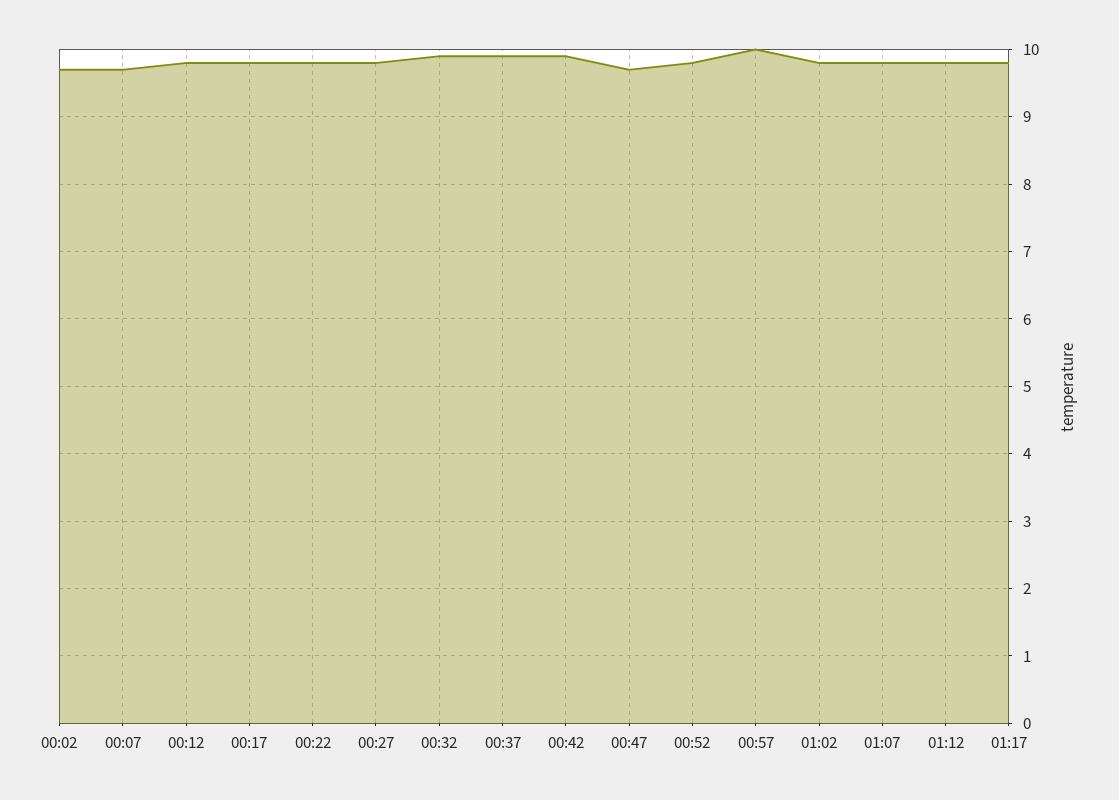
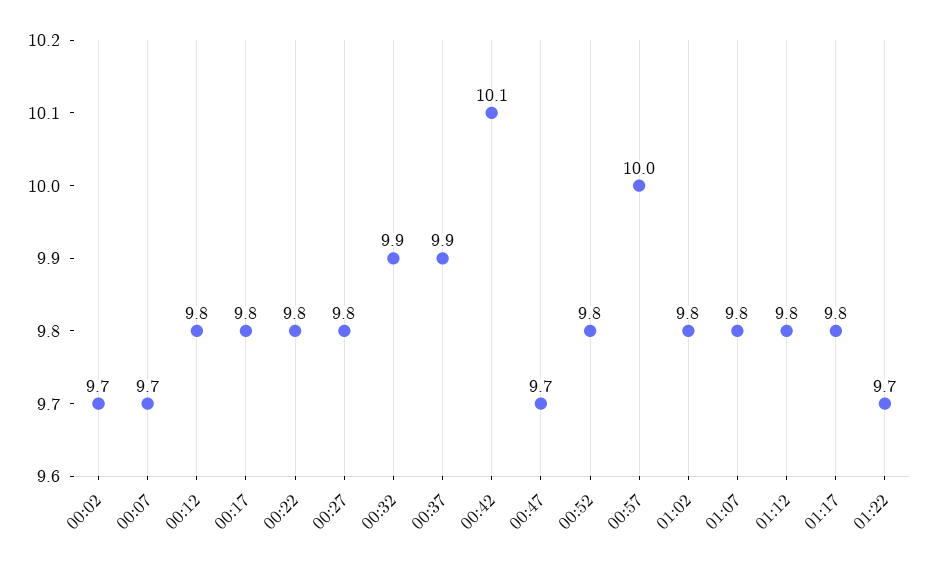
00:42: 9.9 -> 10.1
01:22: none -> 9.7

